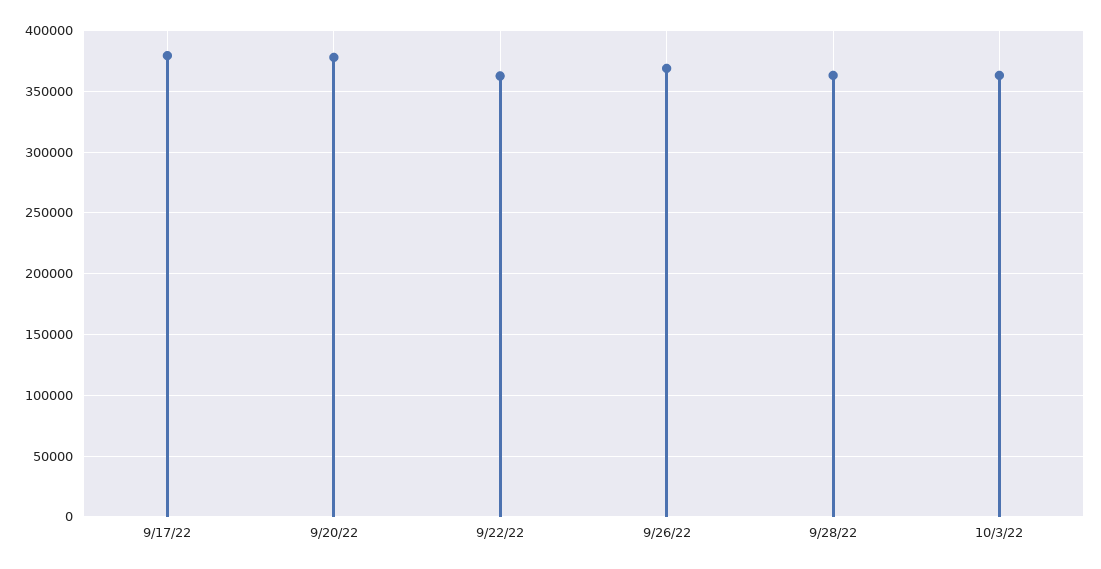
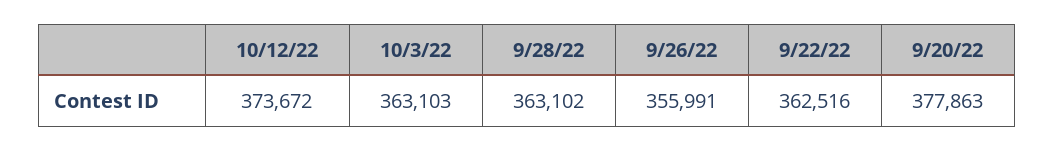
9/17/22: 380000 -> none
9/26/22: 370000 -> 355991
10/12/22: none -> 373672

